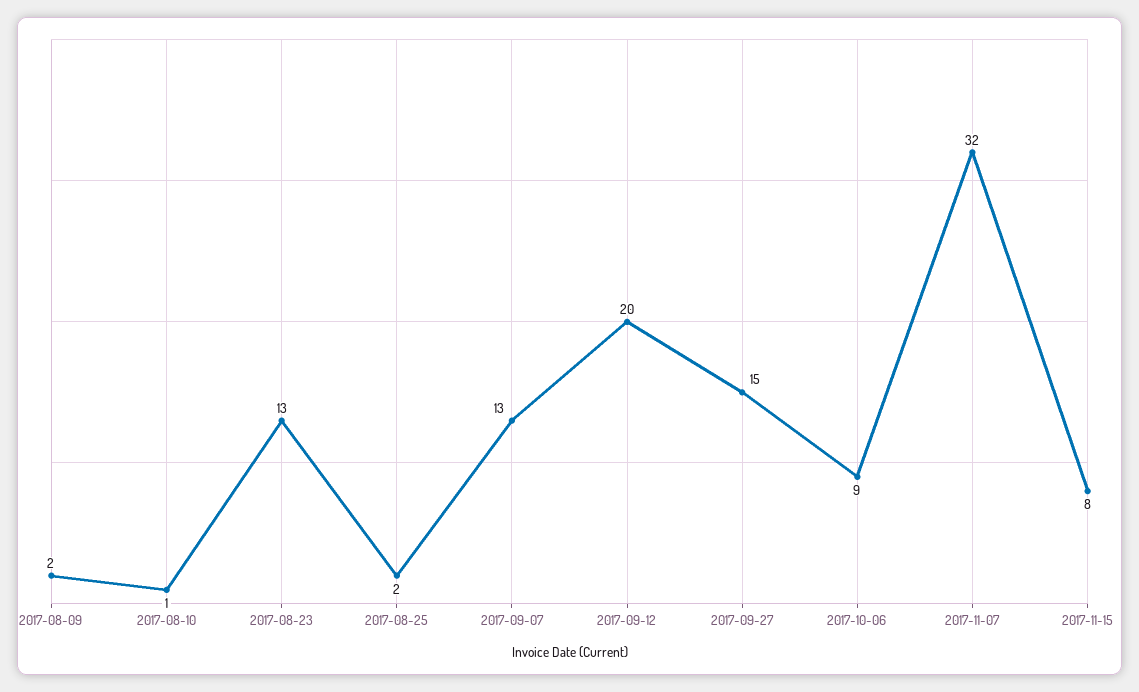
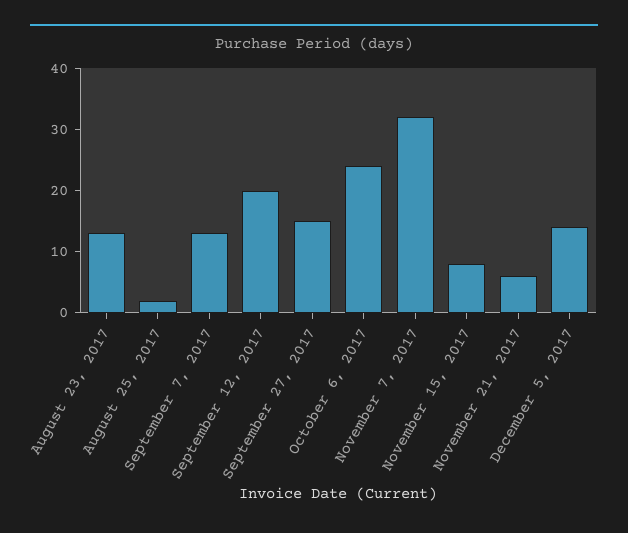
2017-08-09: 2 -> none
2017-08-10: 1 -> none
2017-10-06: 9 -> 25
November 21, 2017: none -> 5
December 5, 2017: none -> 15

